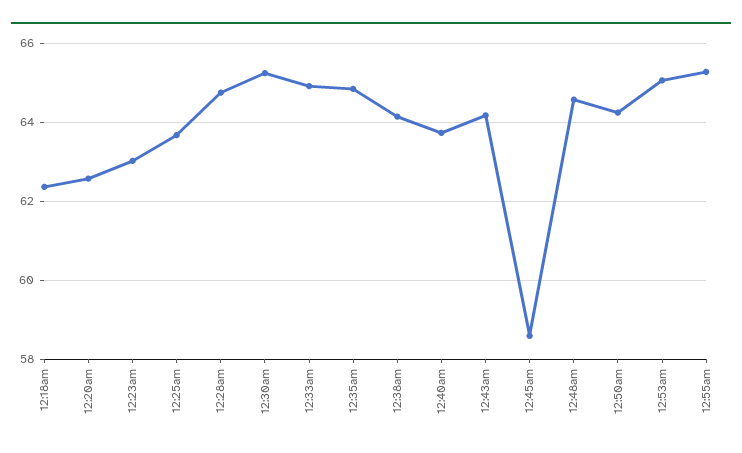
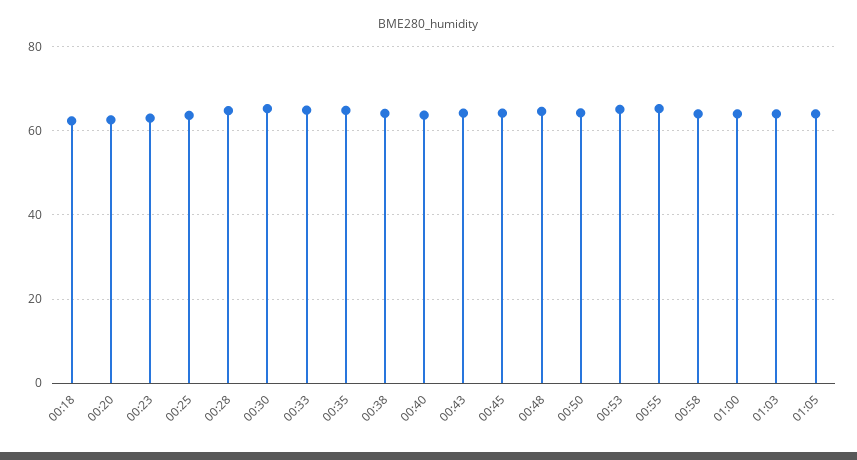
12:45am: 58.6 -> 64
00:58: none -> 64
01:00: none -> 64
01:03: none -> 64
01:05: none -> 64

